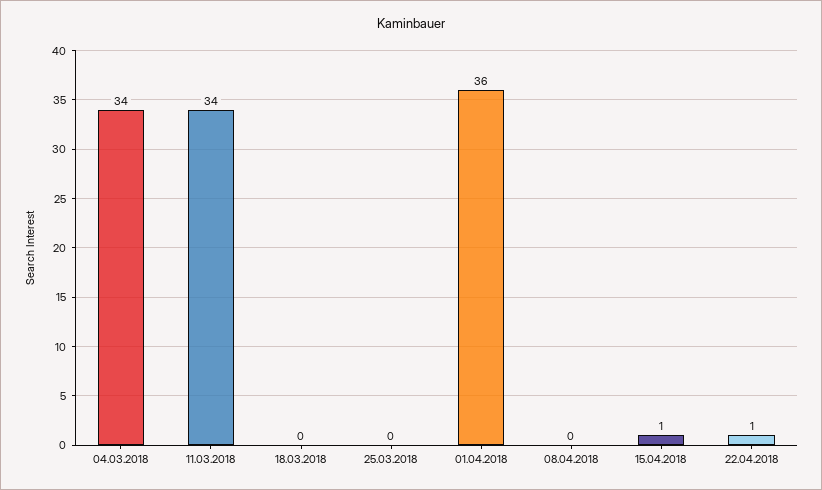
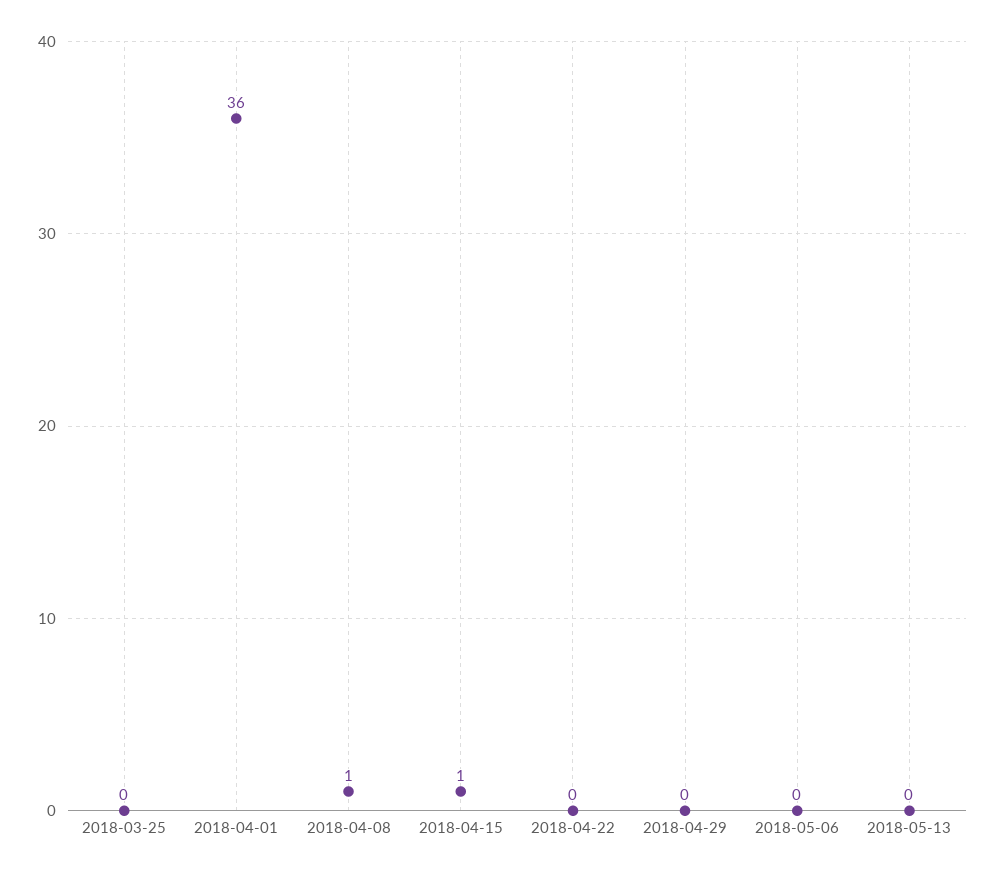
04.03.2018: 34 -> none
11.03.2018: 34 -> none
18.03.2018: 0 -> none
08.04.2018: 0 -> 1
22.04.2018: 1 -> 0
2018-04-29: none -> 0
2018-05-06: none -> 0
2018-05-13: none -> 0

